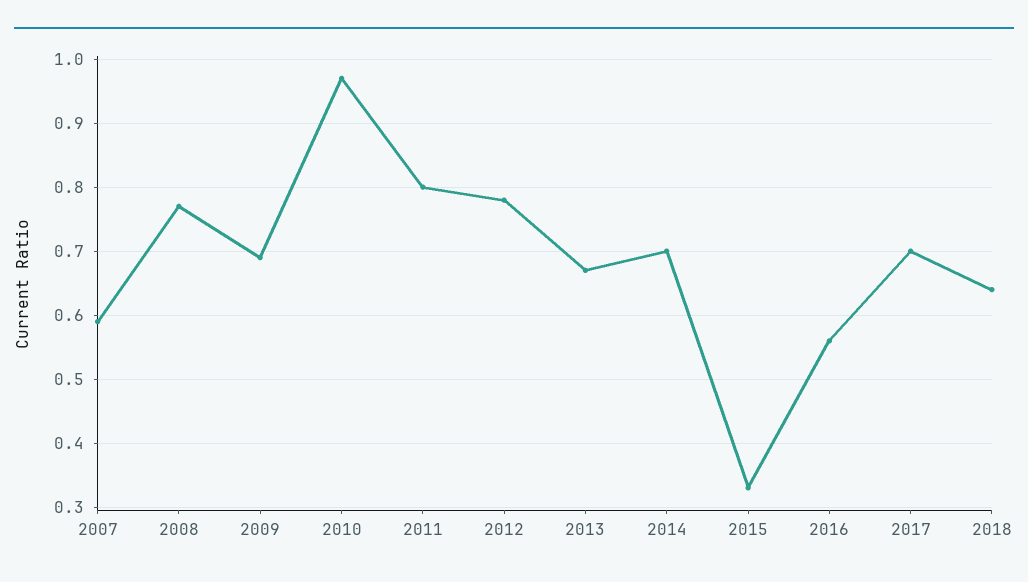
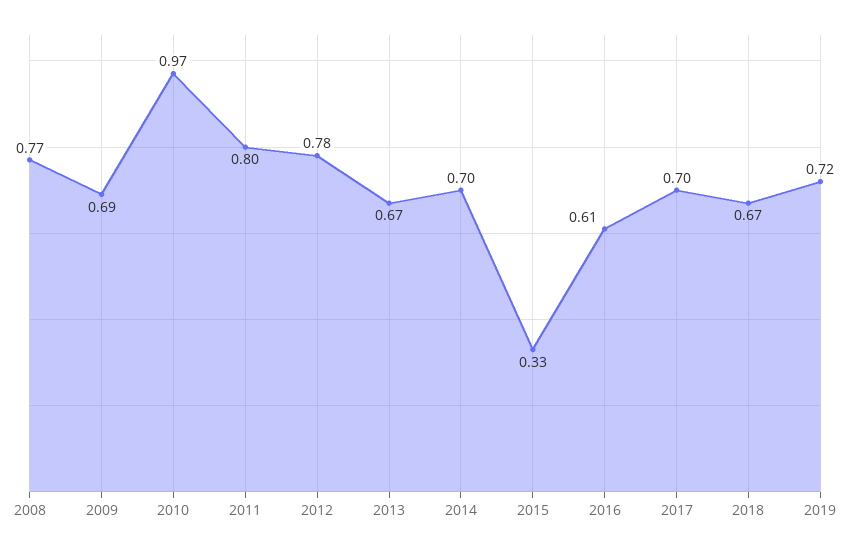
2007: 0.59 -> none
2016: 0.56 -> 0.61
2018: 0.64 -> 0.67
2019: none -> 0.72

